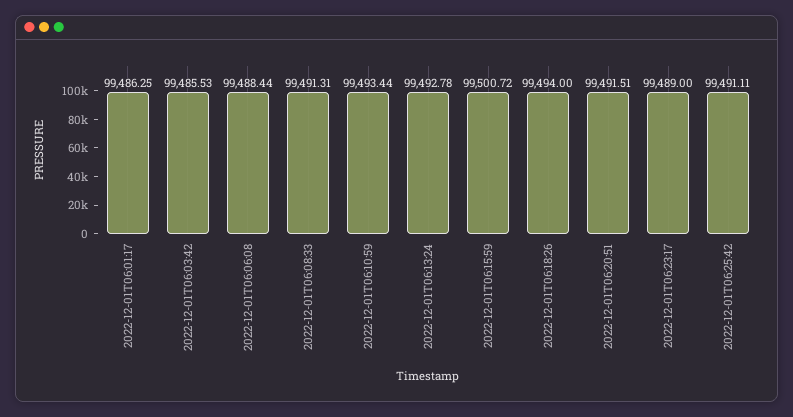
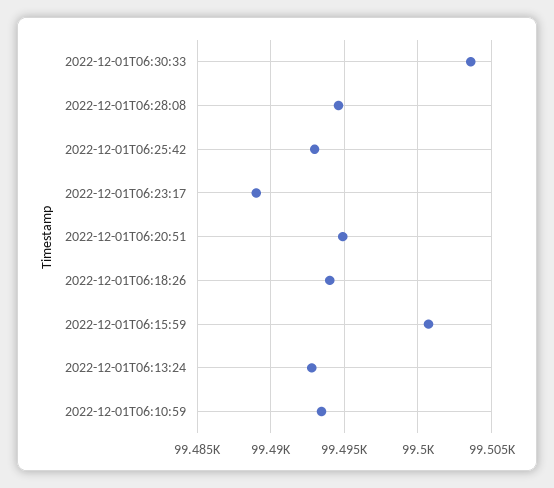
2022-12-01T06:01:17: 99486.25 -> none
2022-12-01T06:03:42: 99485.53 -> none
2022-12-01T06:06:08: 99488.44 -> none
2022-12-01T06:08:33: 99491.31 -> none
2022-12-01T06:20:51: 99491.51 -> 99495
2022-12-01T06:25:42: 99491.11 -> 99493
2022-12-01T06:30:33: none -> 99503.5
2022-12-01T06:28:08: none -> 99494.5

